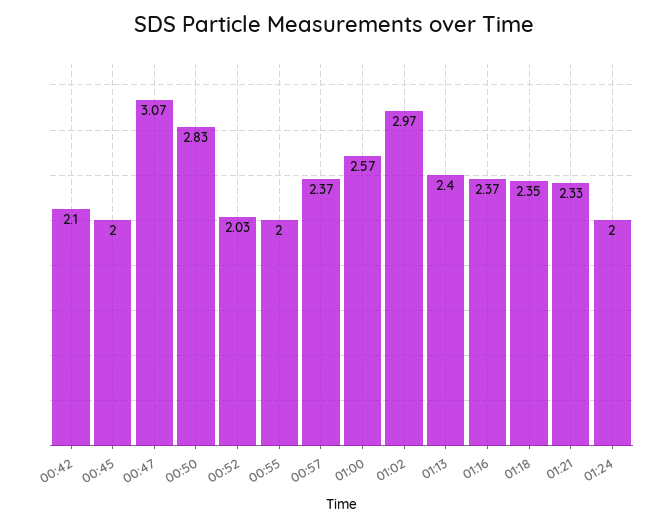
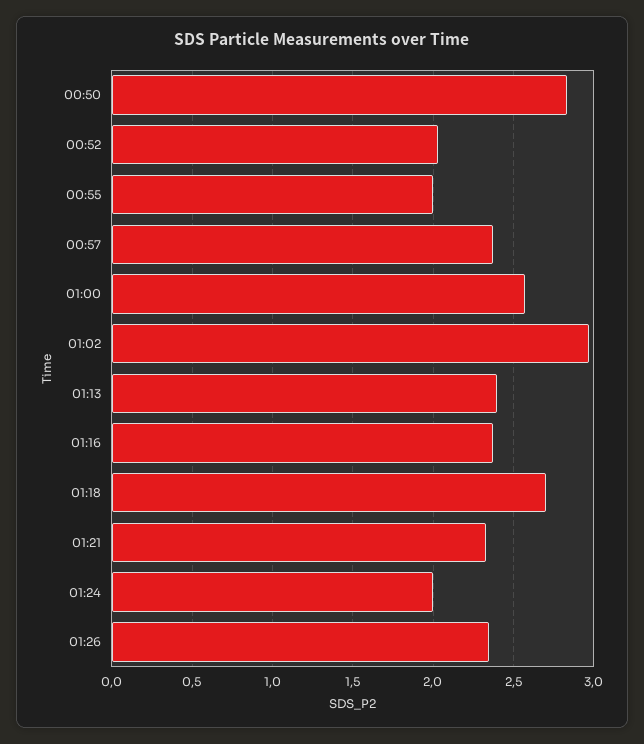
00:42: 2.1 -> none
00:45: 2 -> none
00:47: 3.07 -> none
01:18: 2.35 -> 2.7
01:26: none -> 2.35

